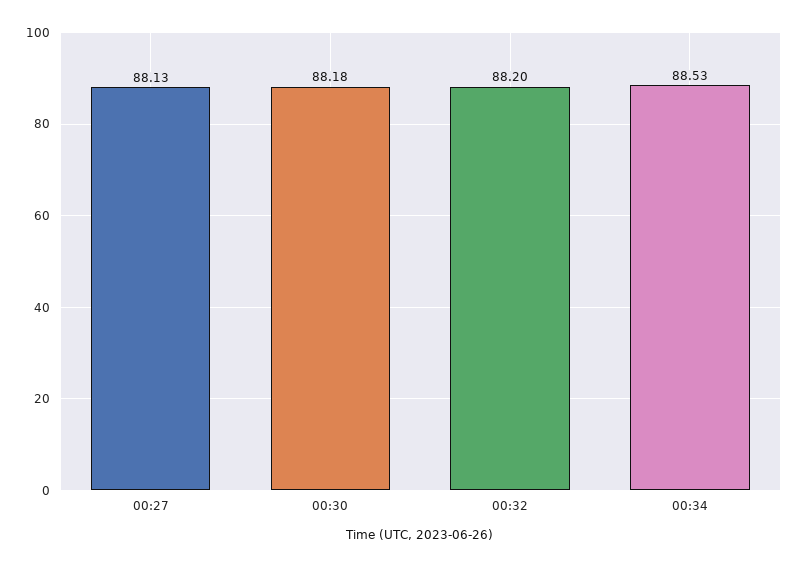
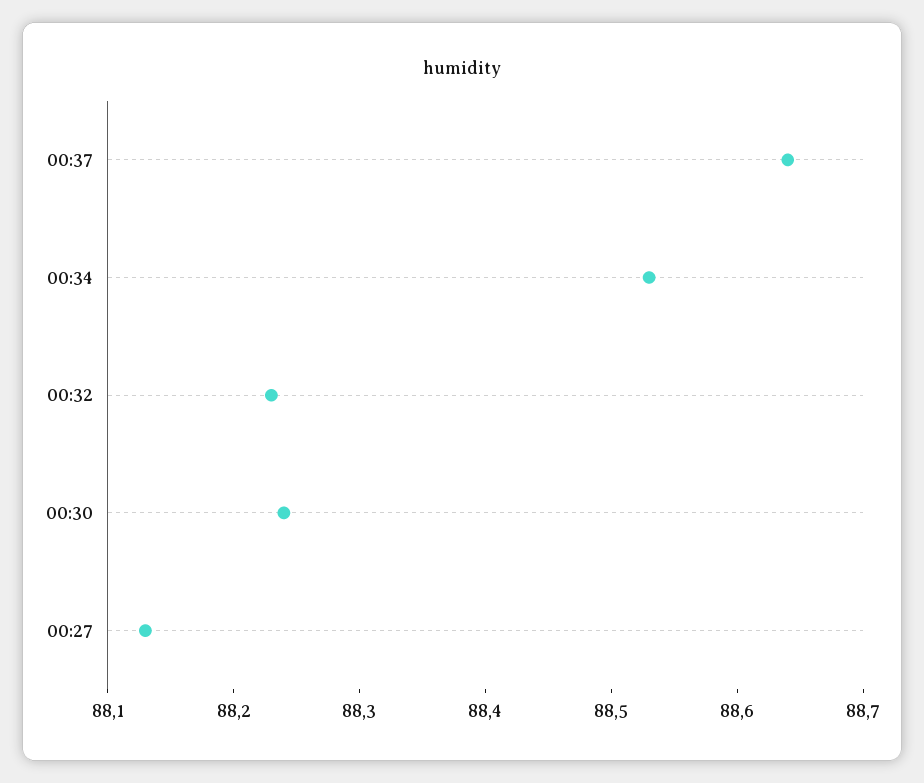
00:30: 88.18 -> 88.24
00:32: 88.2 -> 88.23
00:37: none -> 88.64

